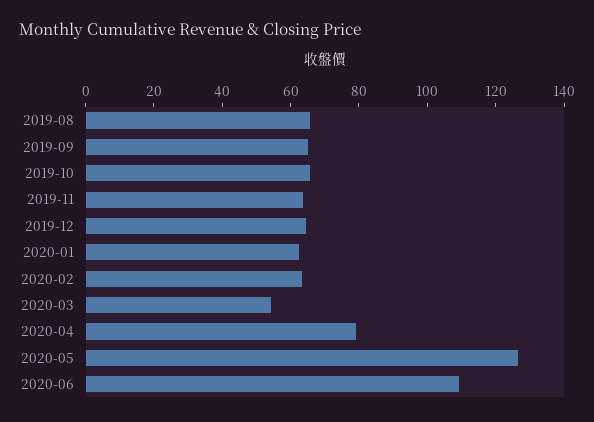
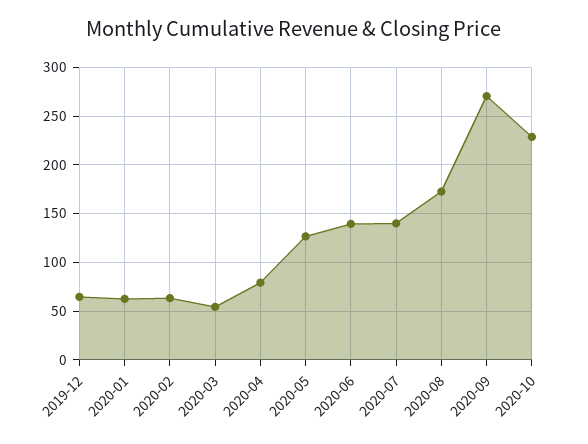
2019-08: 65 -> none
2019-09: 65 -> none
2019-10: 65 -> none
2019-11: 65 -> none
2020-06: 110 -> 140
2020-07: none -> 140
2020-08: none -> 170
2020-09: none -> 270
2020-10: none -> 230

